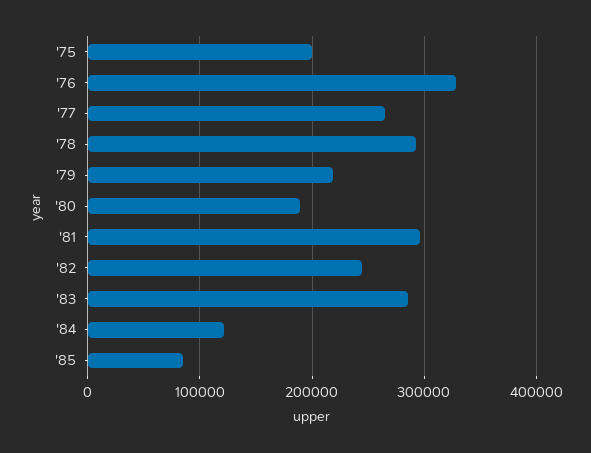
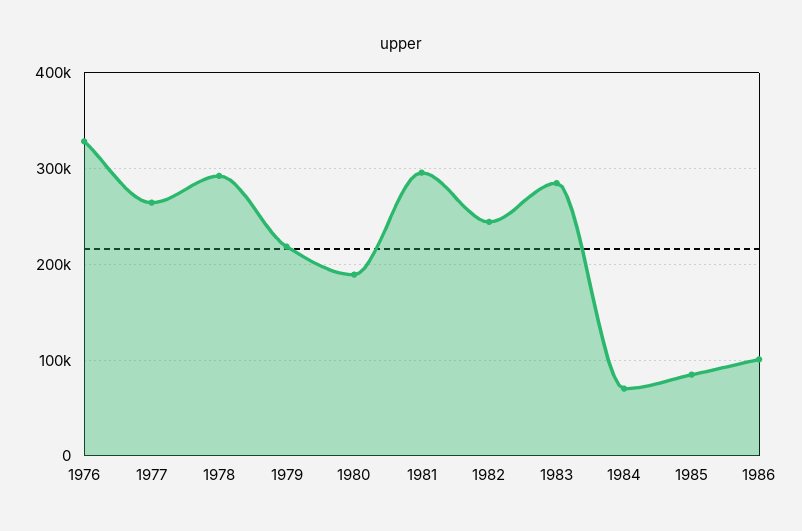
'75: 200000 -> none
'84: 120000 -> 70000
1986: none -> 100000

